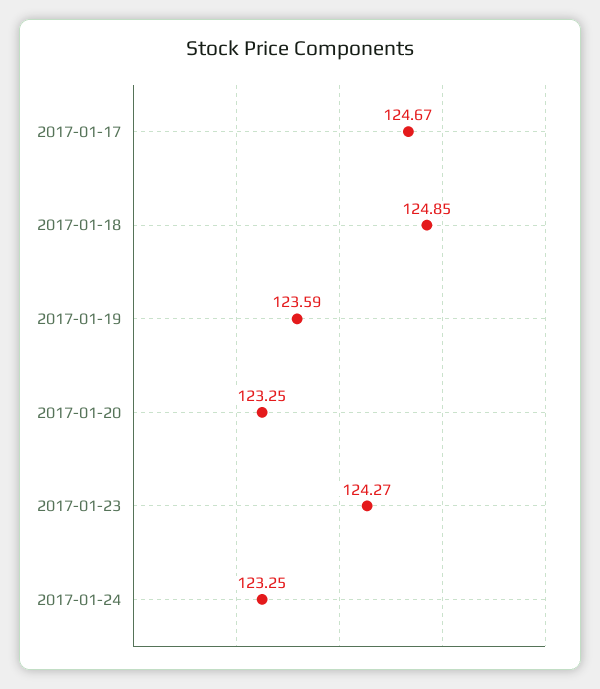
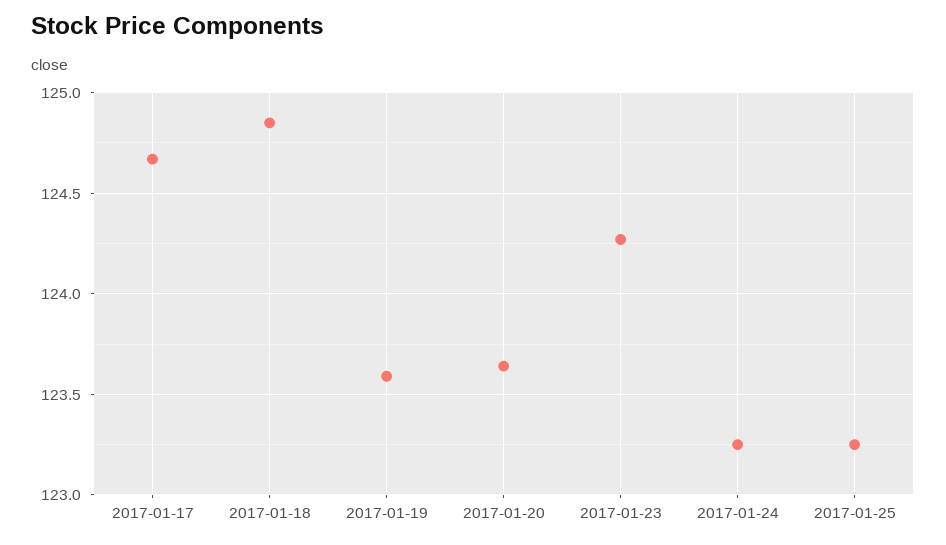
2017-01-20: 123.25 -> 123.65
2017-01-25: none -> 123.25

